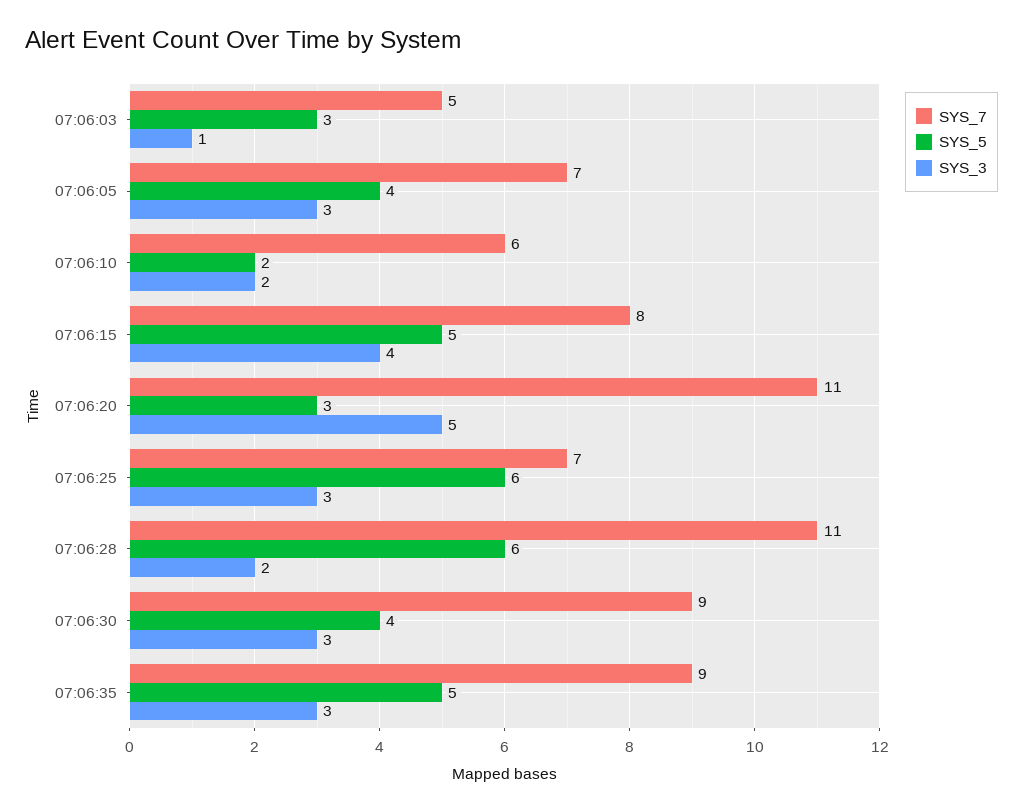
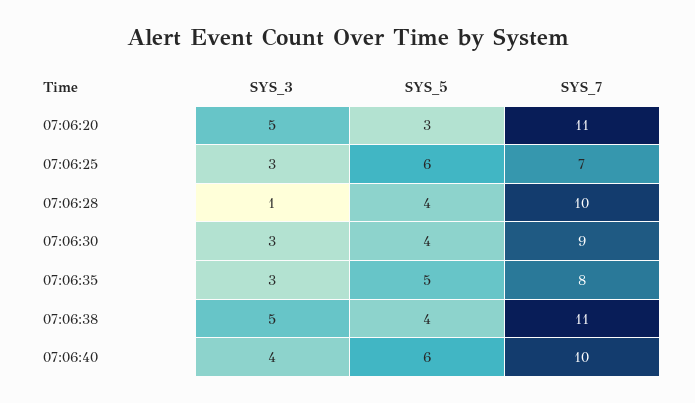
SYS_7, 07:06:03: 5 -> none
SYS_5, 07:06:03: 3 -> none
SYS_3, 07:06:03: 1 -> none
SYS_7, 07:06:05: 7 -> none
SYS_5, 07:06:05: 4 -> none
SYS_3, 07:06:05: 3 -> none
SYS_7, 07:06:10: 6 -> none
SYS_5, 07:06:10: 2 -> none
SYS_3, 07:06:10: 2 -> none
SYS_7, 07:06:15: 8 -> none
SYS_5, 07:06:15: 5 -> none
SYS_3, 07:06:15: 4 -> none
SYS_7, 07:06:28: 11 -> 10
SYS_5, 07:06:28: 6 -> 4
SYS_3, 07:06:28: 2 -> 1
SYS_7, 07:06:35: 9 -> 8
SYS_3, 07:06:38: none -> 5
SYS_5, 07:06:38: none -> 4
SYS_7, 07:06:38: none -> 11
SYS_3, 07:06:40: none -> 4
SYS_5, 07:06:40: none -> 6
SYS_7, 07:06:40: none -> 10

